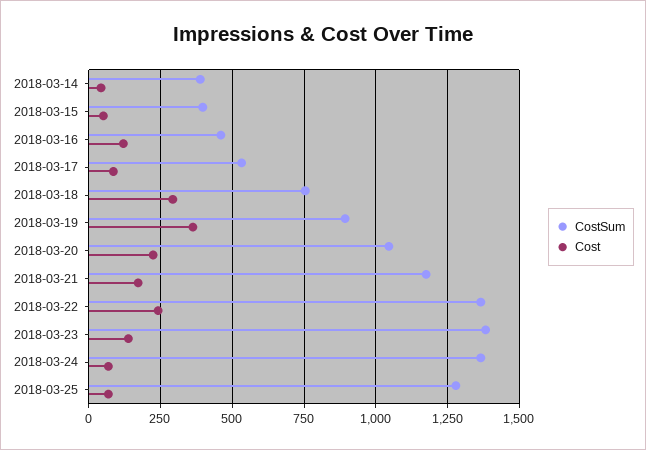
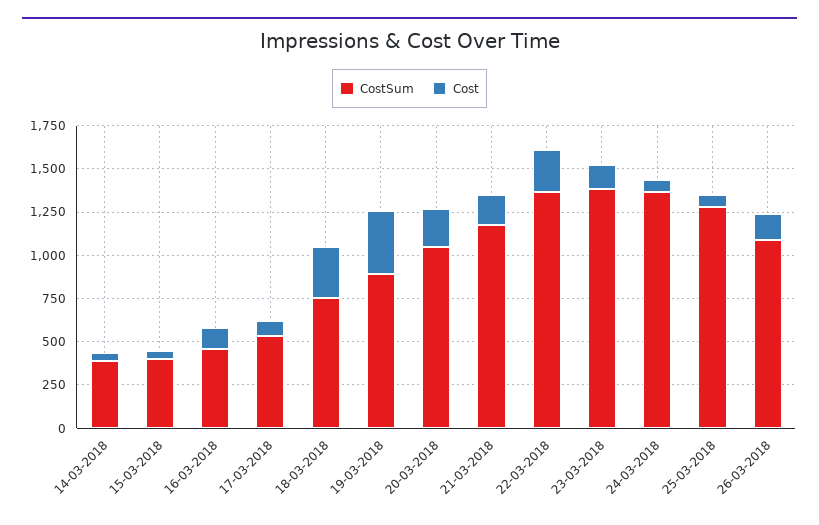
CostSum, 26-03-2018: none -> 1100
Cost, 26-03-2018: none -> 150

